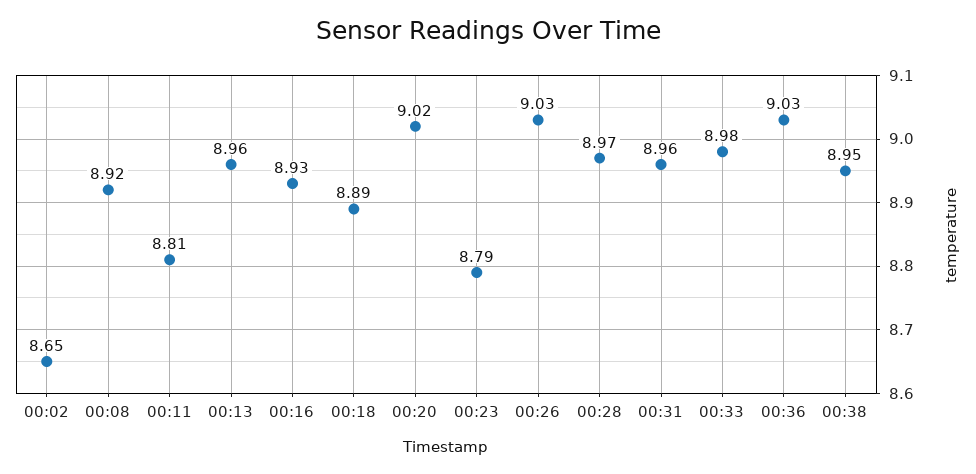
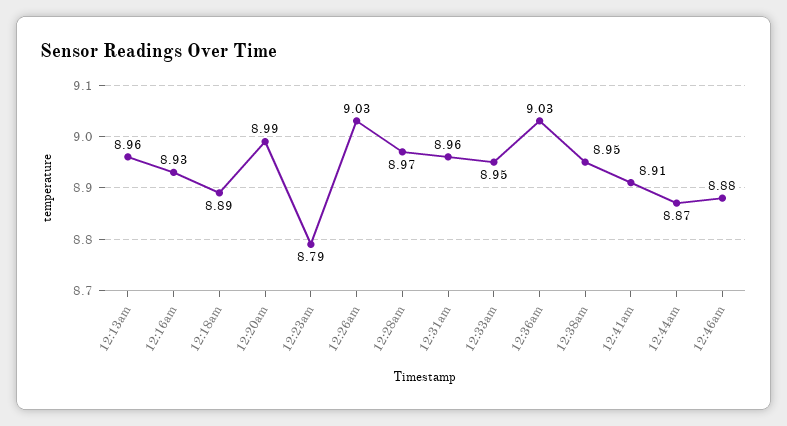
00:02: 8.65 -> none
00:08: 8.92 -> none
00:11: 8.81 -> none
00:20: 9.02 -> 8.99
00:33: 8.98 -> 8.95
12:41am: none -> 8.91
12:44am: none -> 8.87
12:46am: none -> 8.88

